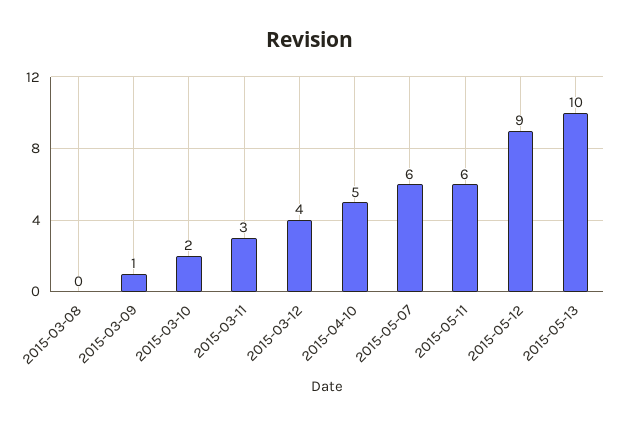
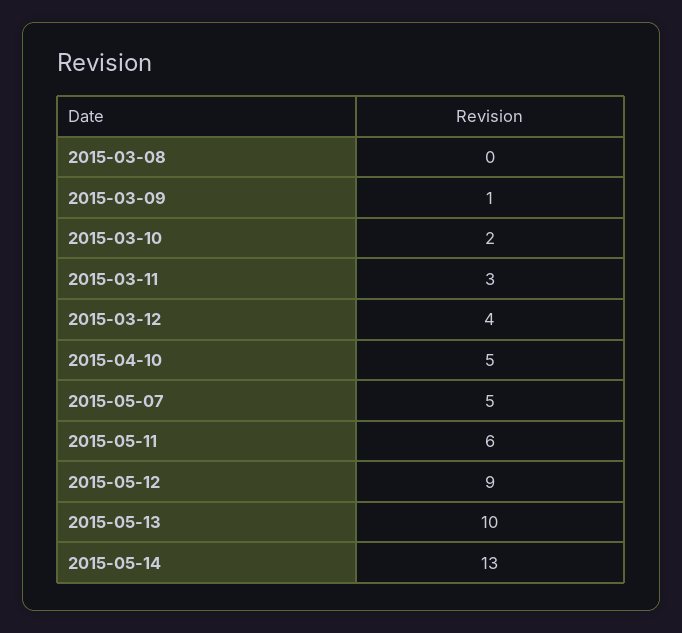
2015-05-07: 6 -> 5
2015-05-14: none -> 13

